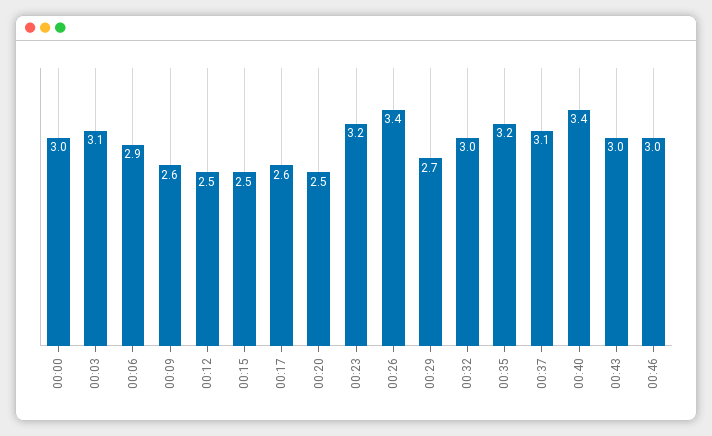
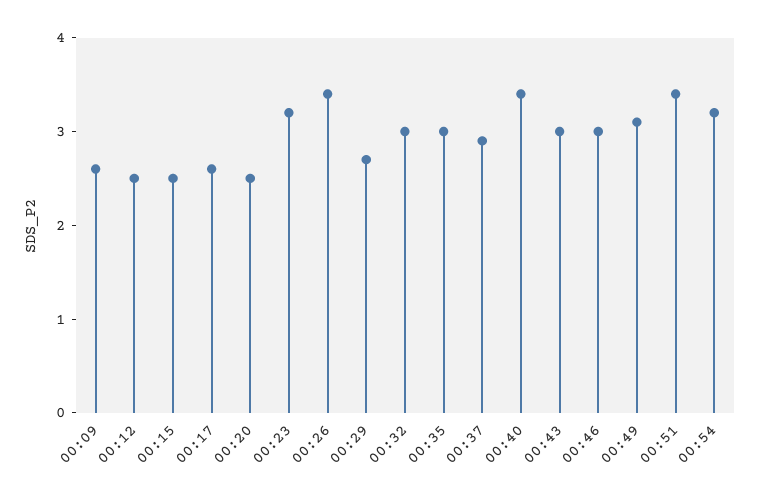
00:00: 3 -> none
00:03: 3.1 -> none
00:06: 2.9 -> none
00:35: 3.2 -> 3
00:37: 3.1 -> 2.9
00:49: none -> 3.1
00:51: none -> 3.4
00:54: none -> 3.2

